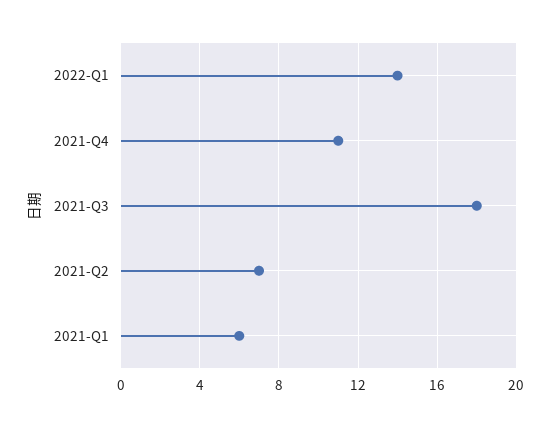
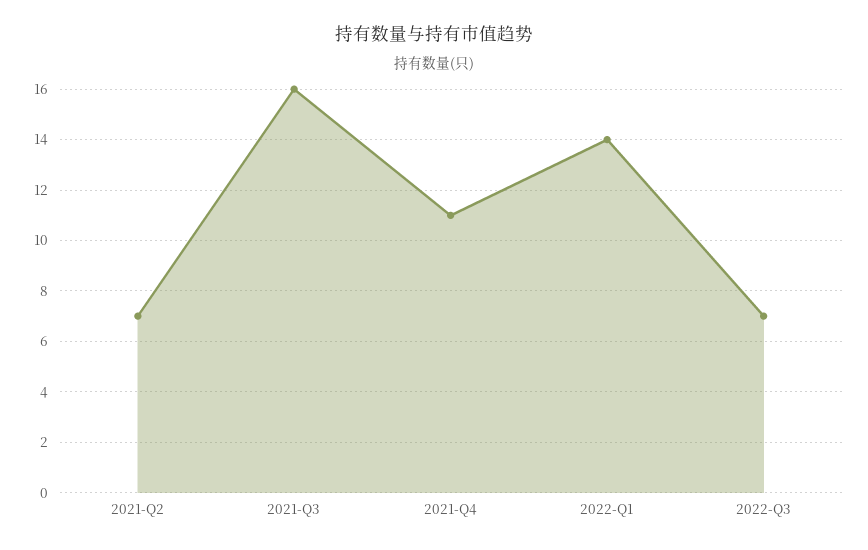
2021-Q3: 18 -> 16
2021-Q1: 6 -> none
2022-Q3: none -> 7

